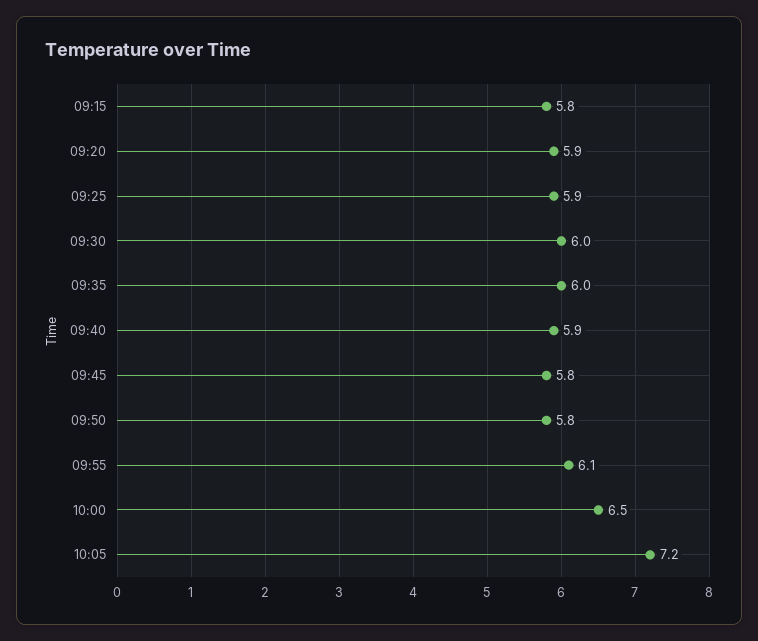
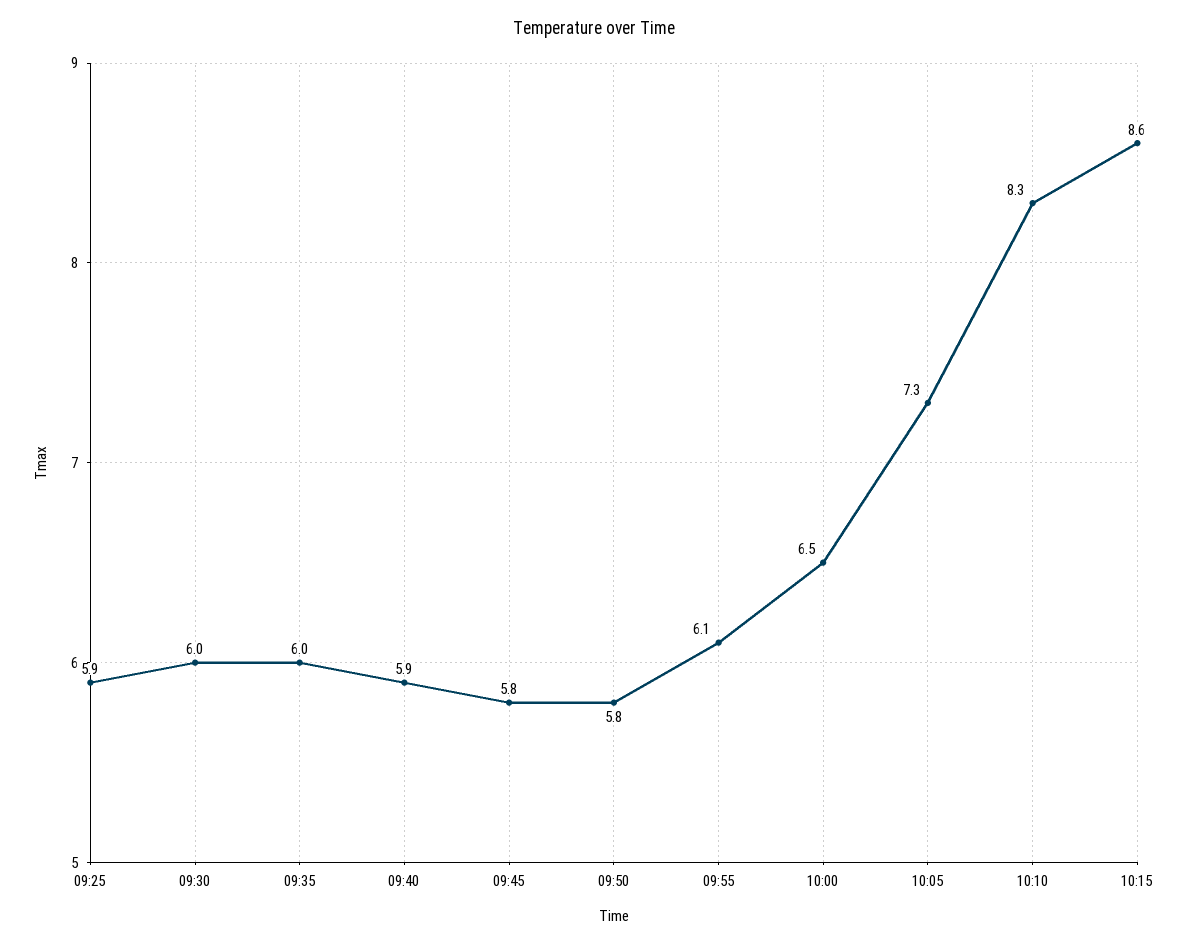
09:15: 5.8 -> none
09:20: 5.9 -> none
10:05: 7.2 -> 7.3
10:10: none -> 8.3
10:15: none -> 8.6

